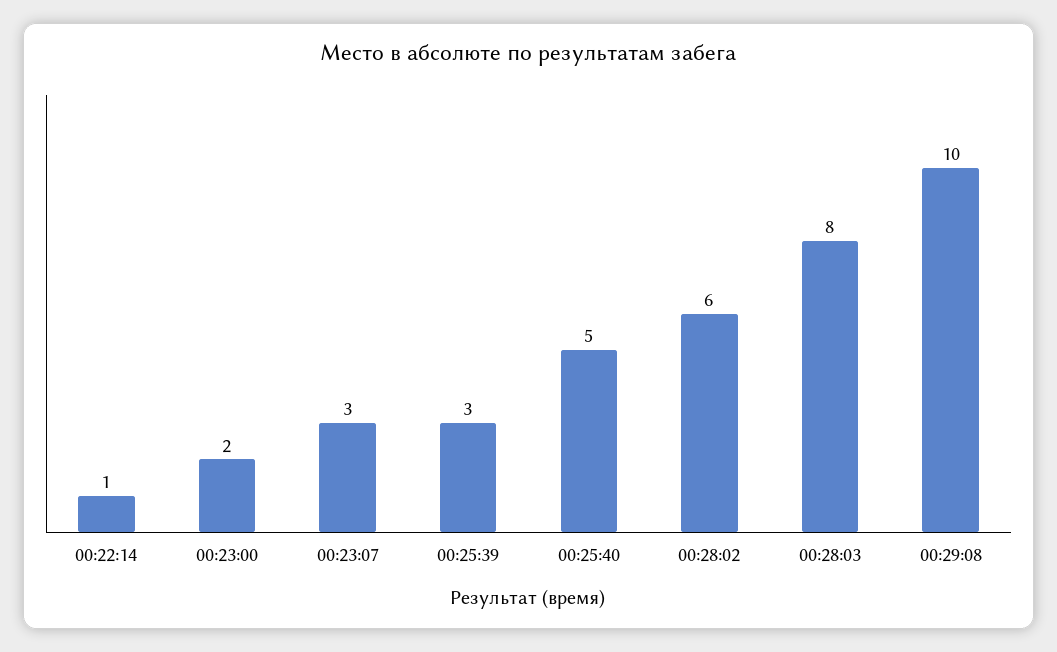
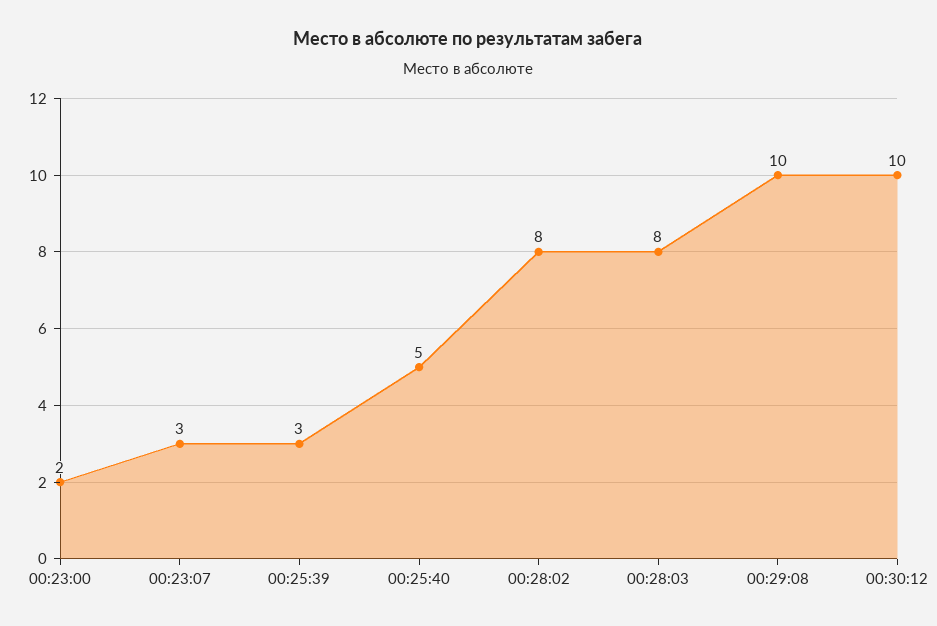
00:22:14: 1 -> none
00:28:02: 6 -> 8
00:30:12: none -> 10

